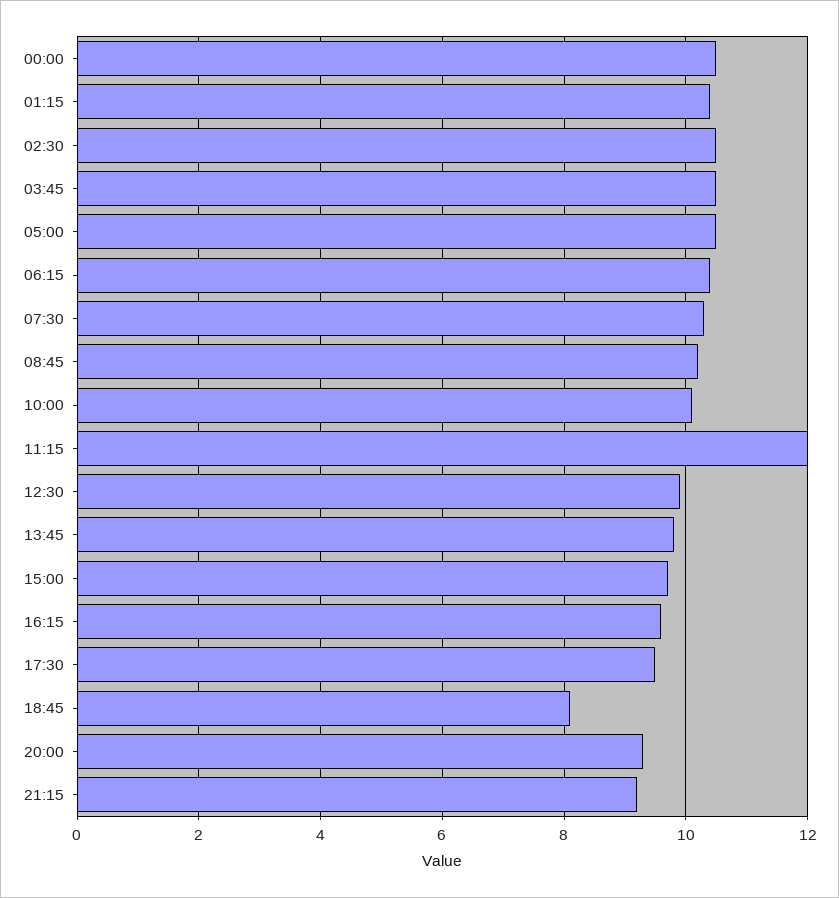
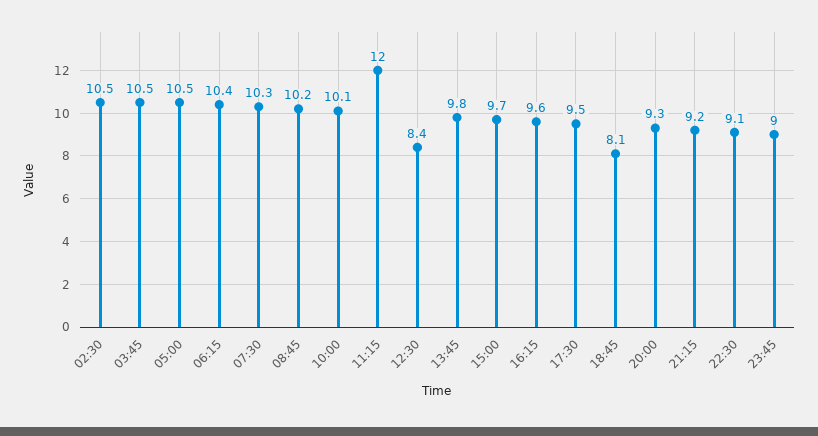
00:00: 10.5 -> none
01:15: 10.5 -> none
12:30: 10 -> 8.4
22:30: none -> 9.1
23:45: none -> 9

